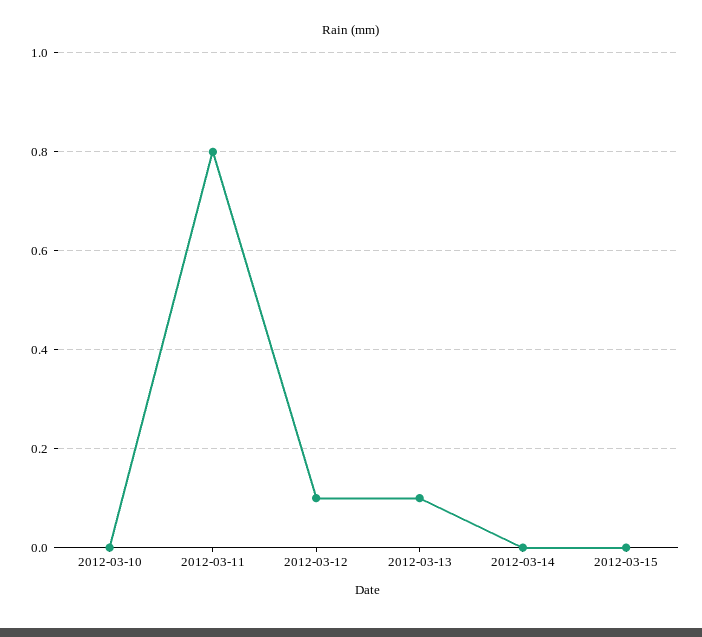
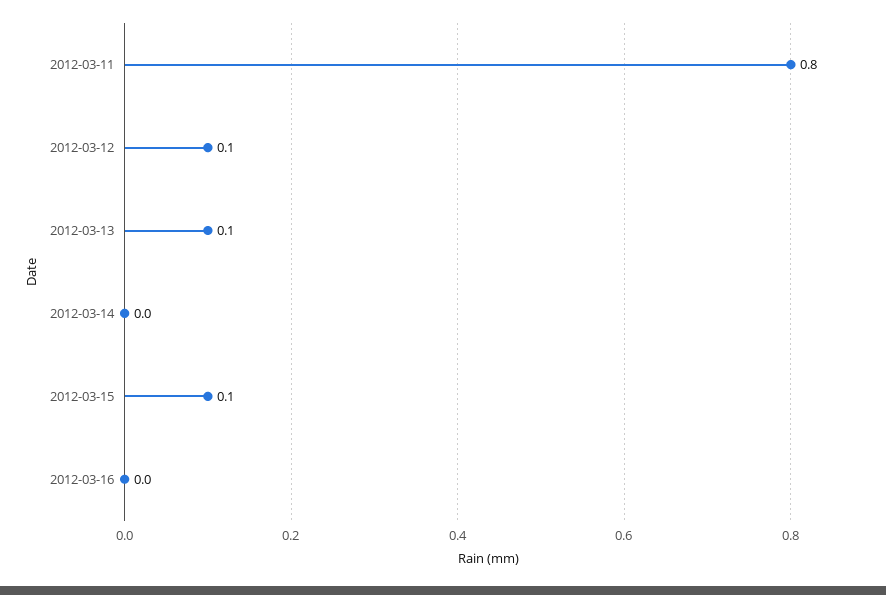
2012-03-10: 0 -> none
2012-03-15: 0 -> 0.1
2012-03-16: none -> 0

